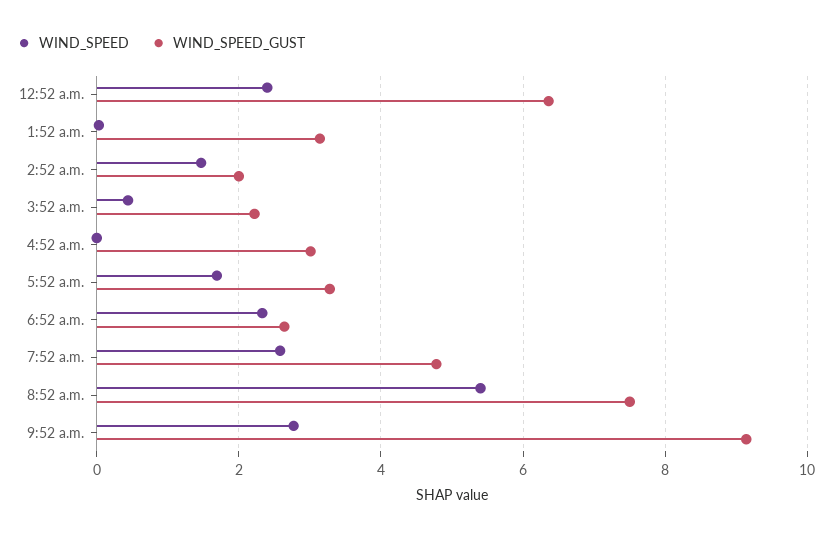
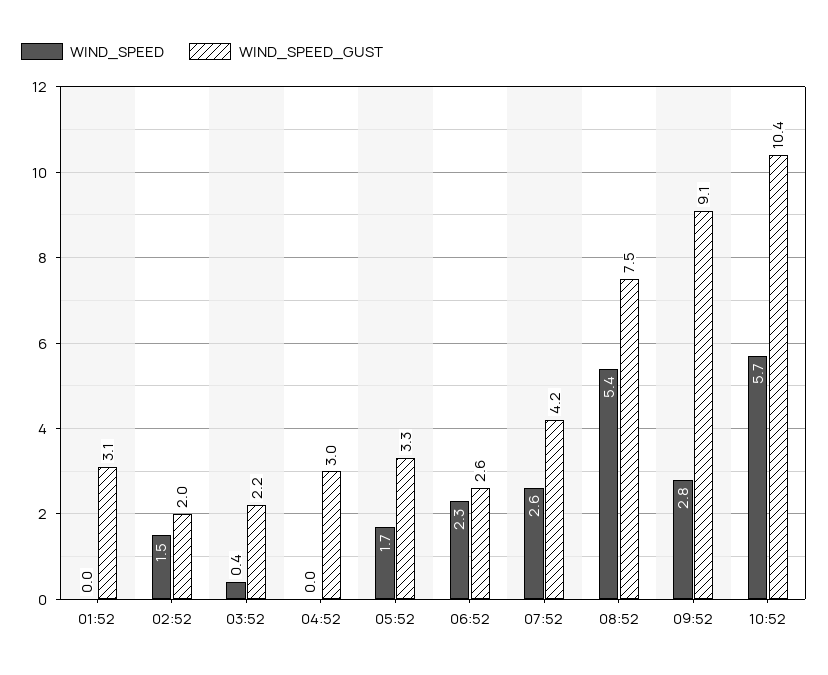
WIND_SPEED, 12:52 a.m.: 2.4 -> none
WIND_SPEED_GUST, 12:52 a.m.: 6.4 -> none
WIND_SPEED_GUST, 7:52 a.m.: 4.8 -> 4.2
WIND_SPEED, 10:52: none -> 5.7
WIND_SPEED_GUST, 10:52: none -> 10.4

